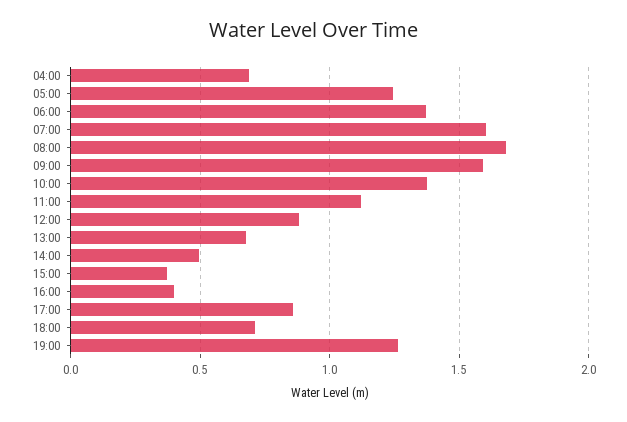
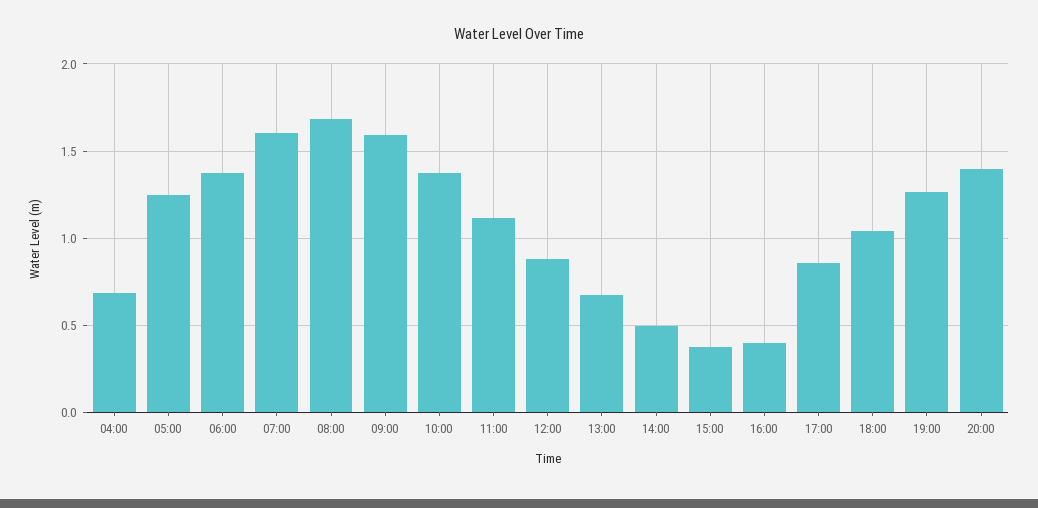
18:00: 0.7 -> 1.05
20:00: none -> 1.4

